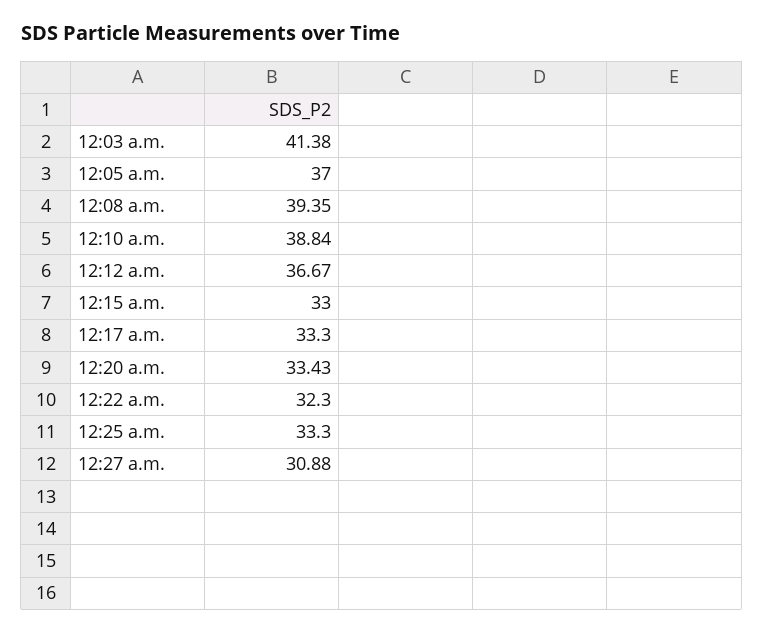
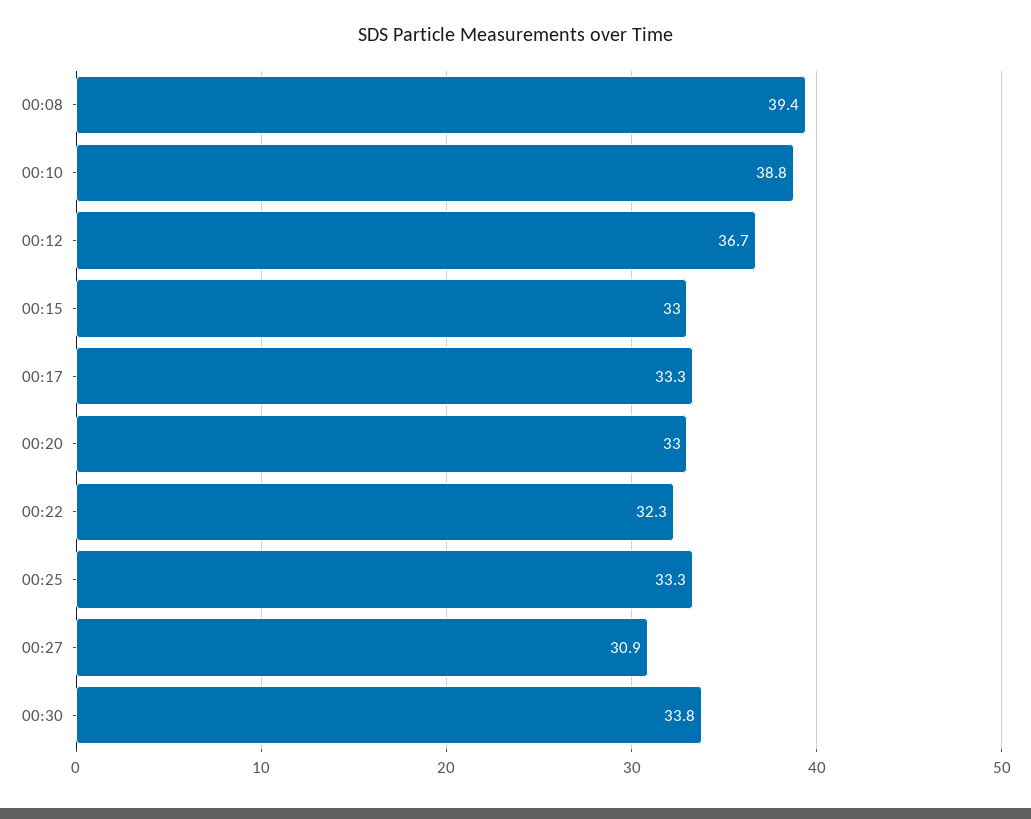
12:03 a.m.: 41.38 -> none
12:05 a.m.: 37 -> none
12:20 a.m.: 33.43 -> 33
00:30: none -> 33.8

